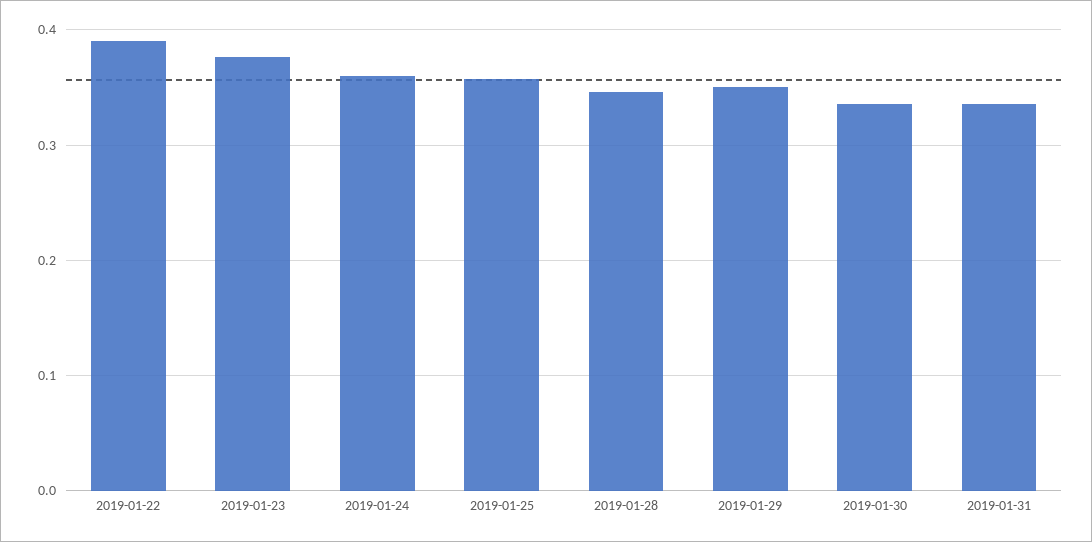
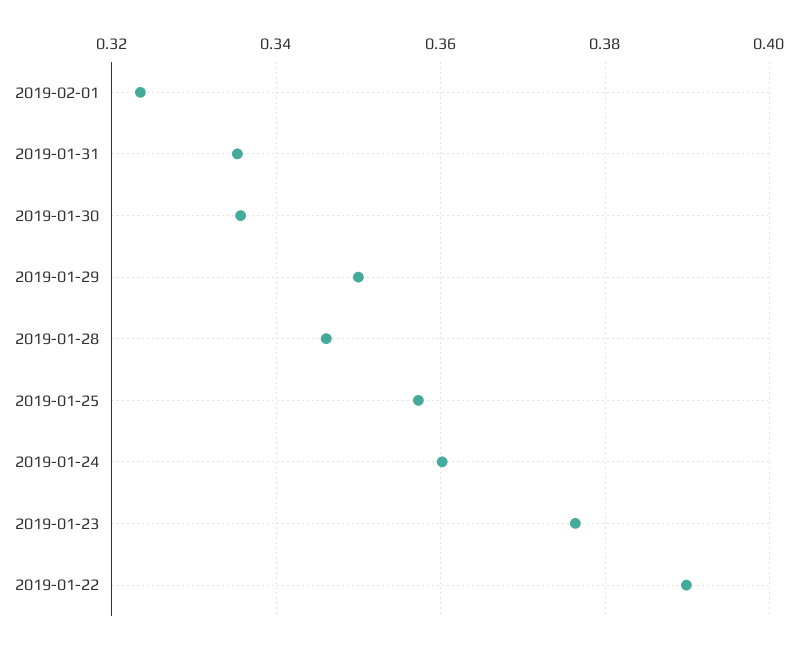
2019-02-01: none -> 0.324

